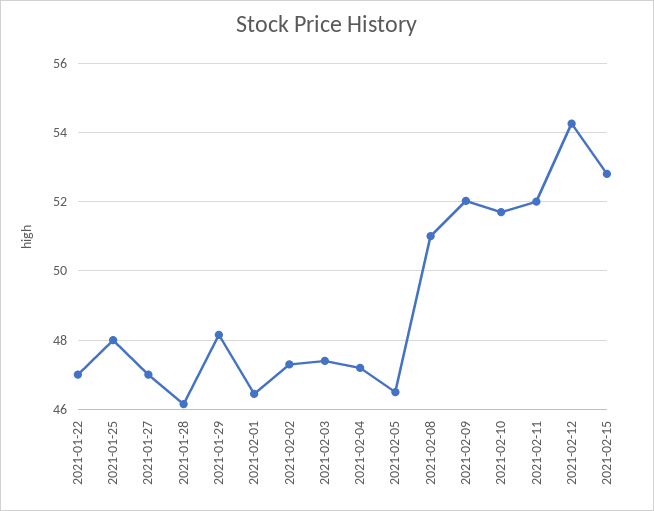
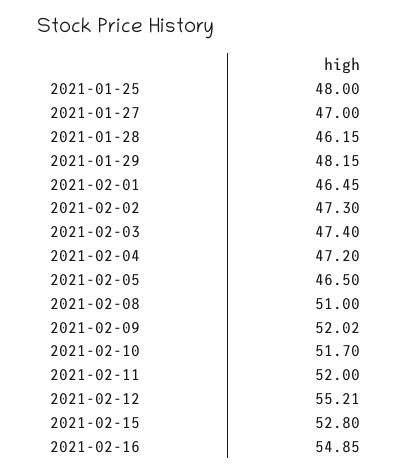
2021-01-22: 47 -> none
2021-02-12: 54.2 -> 55.21
2021-02-16: none -> 54.85

